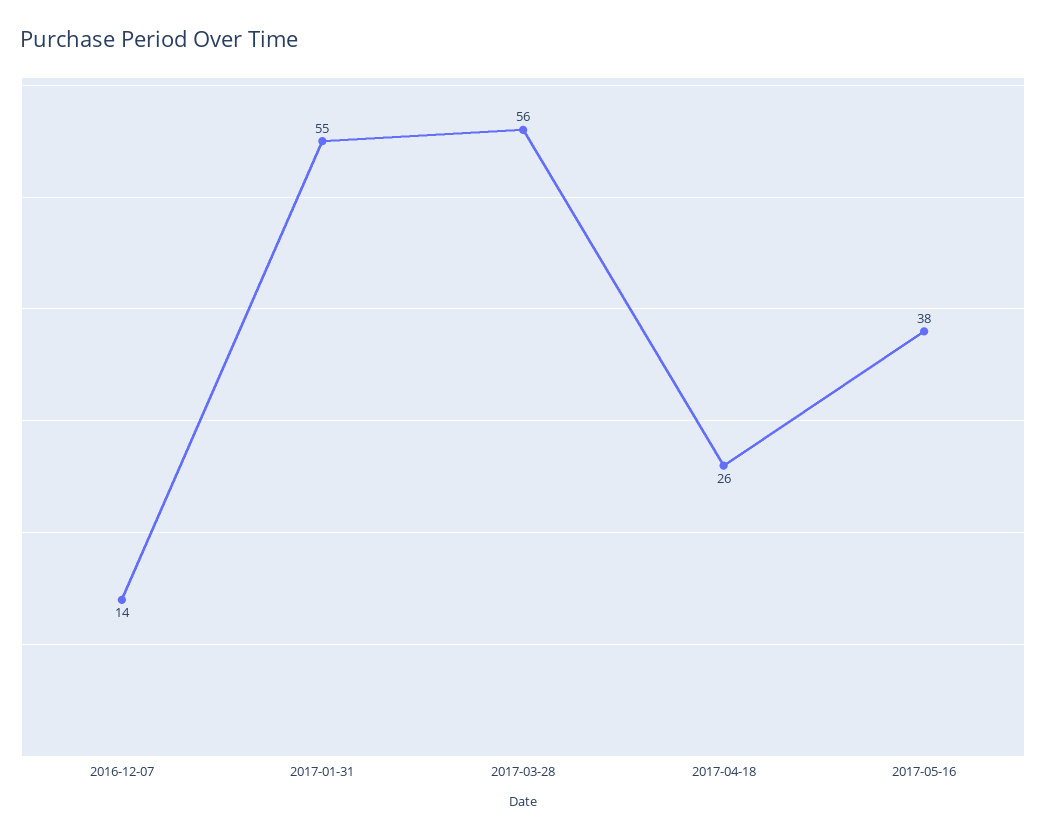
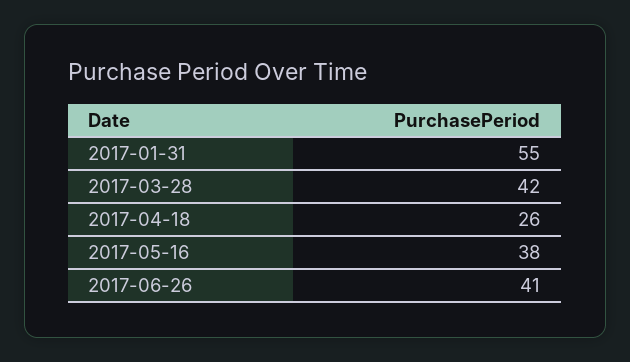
2016-12-07: 14 -> none
2017-03-28: 56 -> 42
2017-06-26: none -> 41

